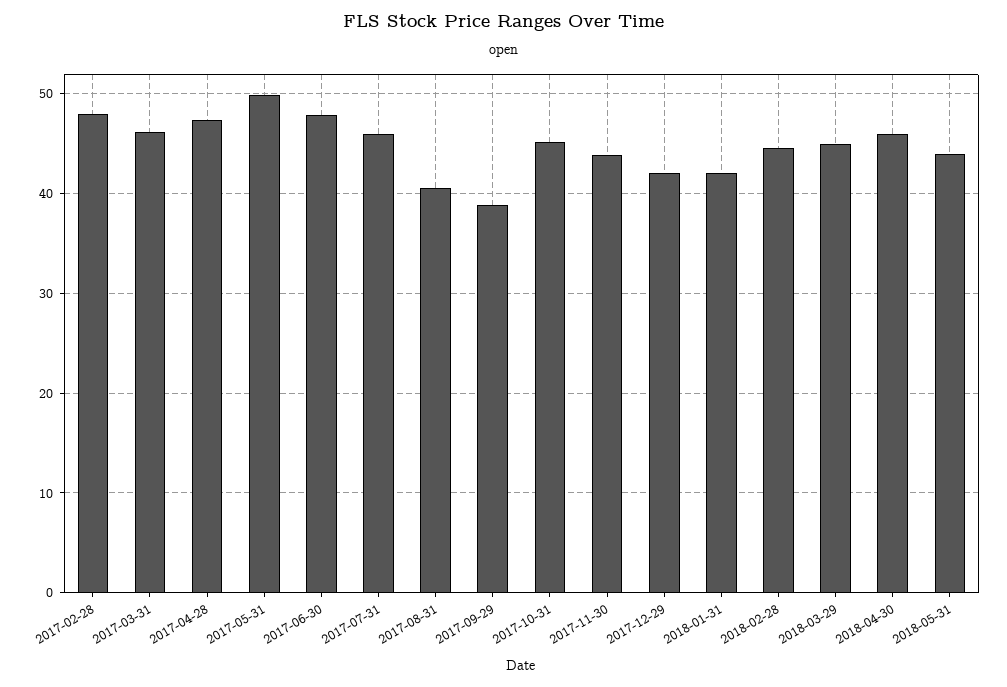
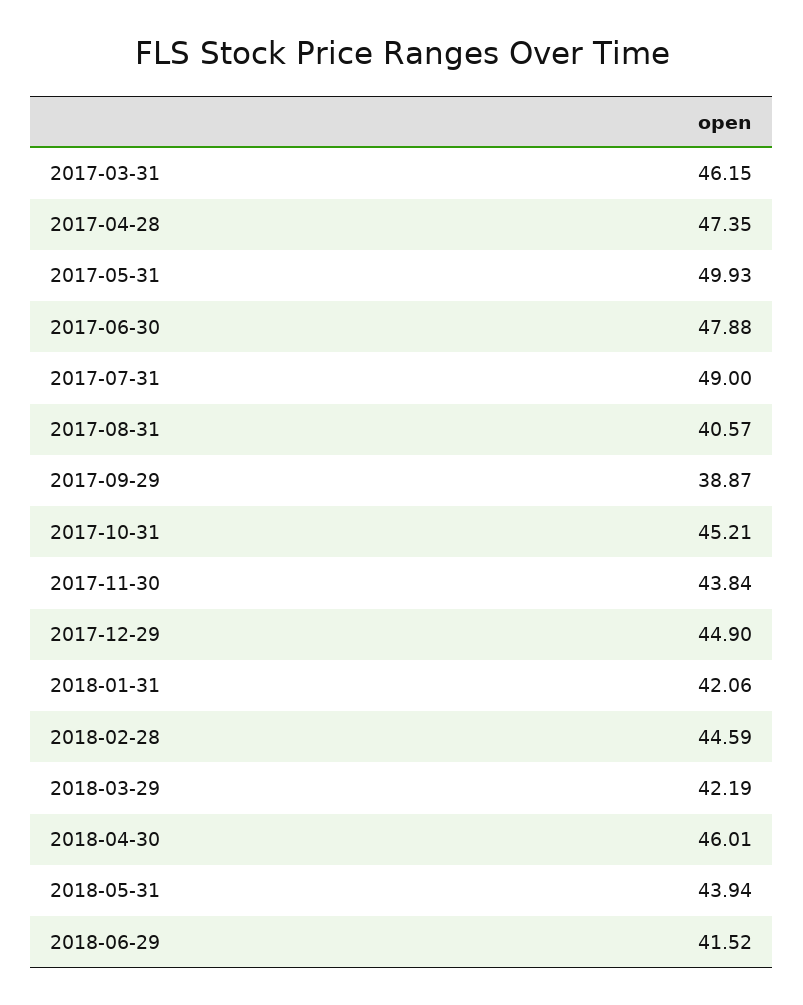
2017-02-28: 48 -> none
2017-07-31: 46 -> 49
2017-12-29: 42 -> 44.9
2018-03-29: 45 -> 42.19
2018-06-29: none -> 41.52

